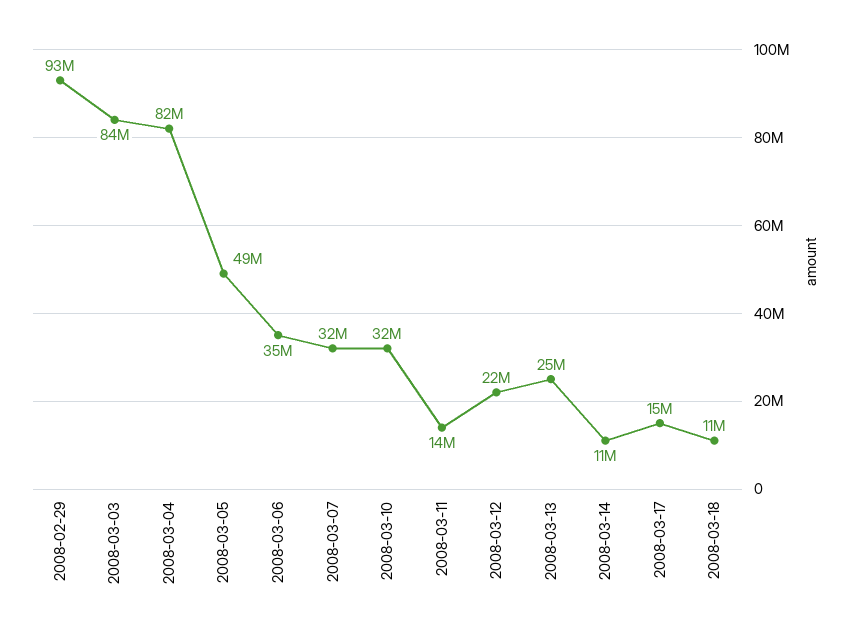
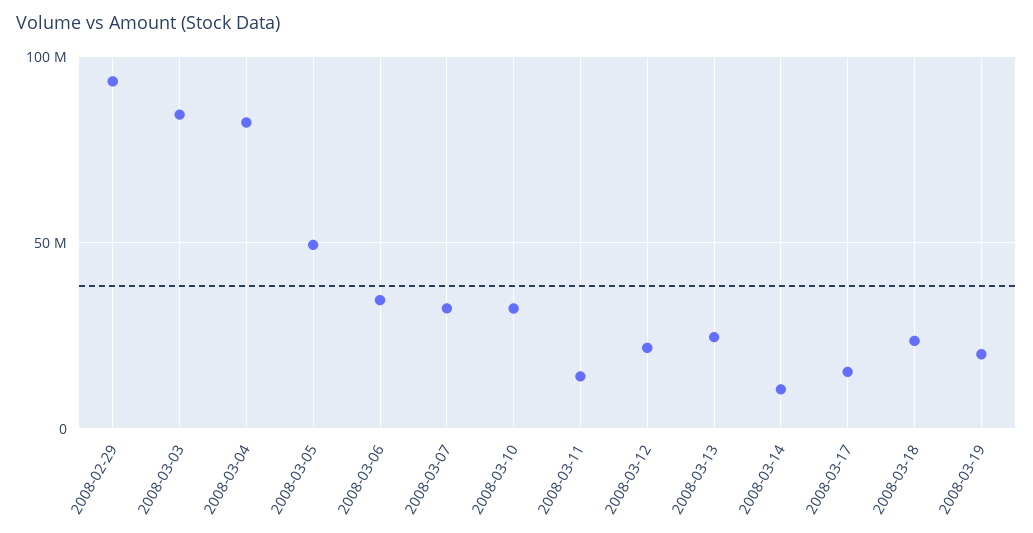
2008-03-18: 11000000 -> 25000000
2008-03-19: none -> 20000000

